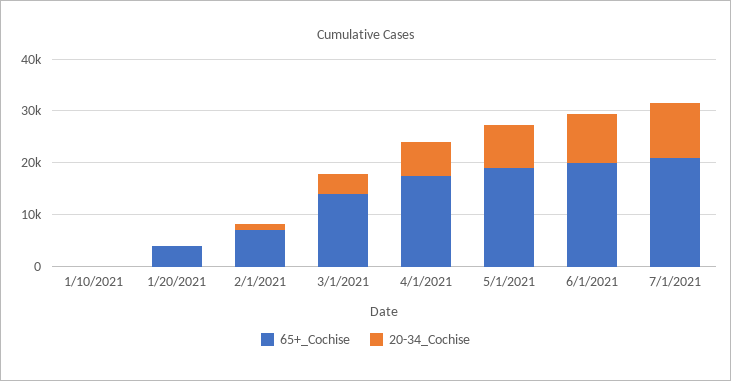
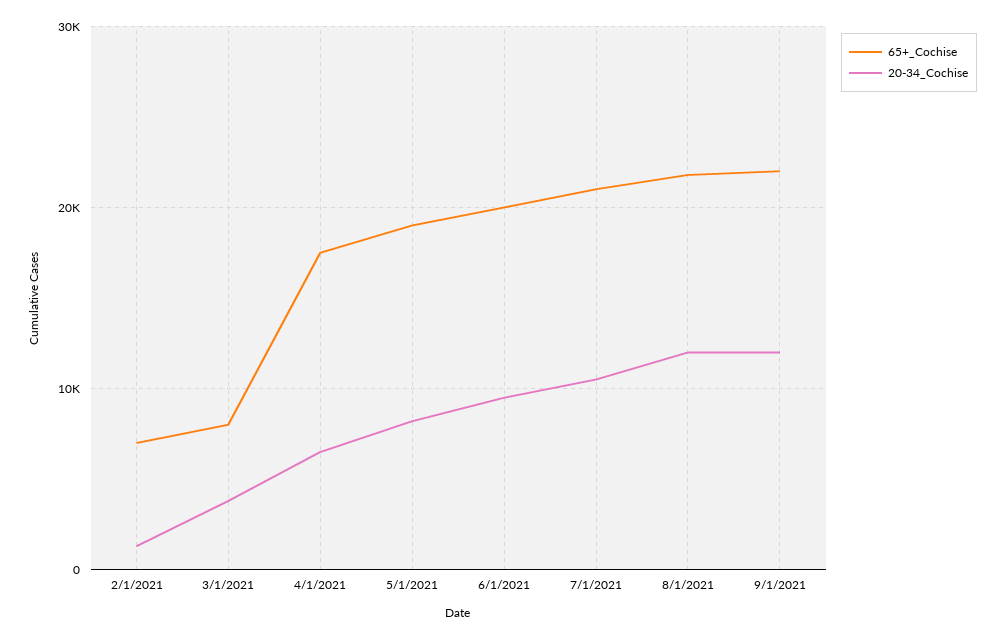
65+_Cochise, 1/10/2021: 0 -> none
20-34_Cochise, 1/10/2021: 0 -> none
65+_Cochise, 1/20/2021: 4000 -> none
20-34_Cochise, 1/20/2021: 0 -> none
65+_Cochise, 3/1/2021: 14000 -> 8000
65+_Cochise, 8/1/2021: none -> 22000
20-34_Cochise, 8/1/2021: none -> 12000
65+_Cochise, 9/1/2021: none -> 22000
20-34_Cochise, 9/1/2021: none -> 12000

